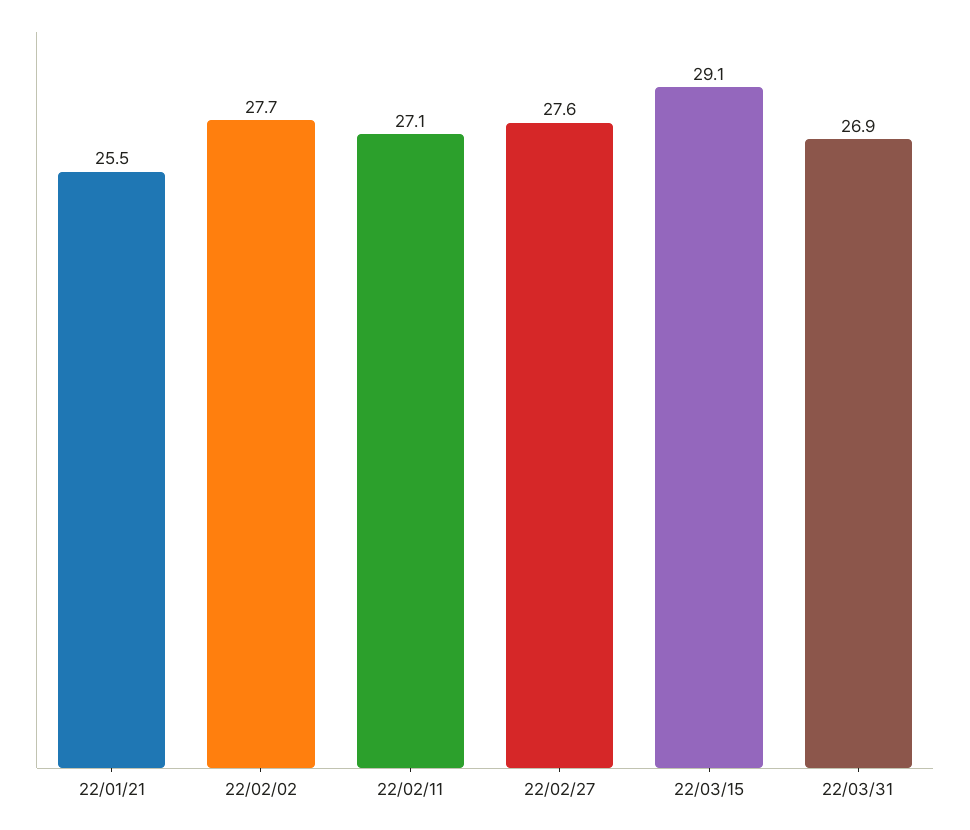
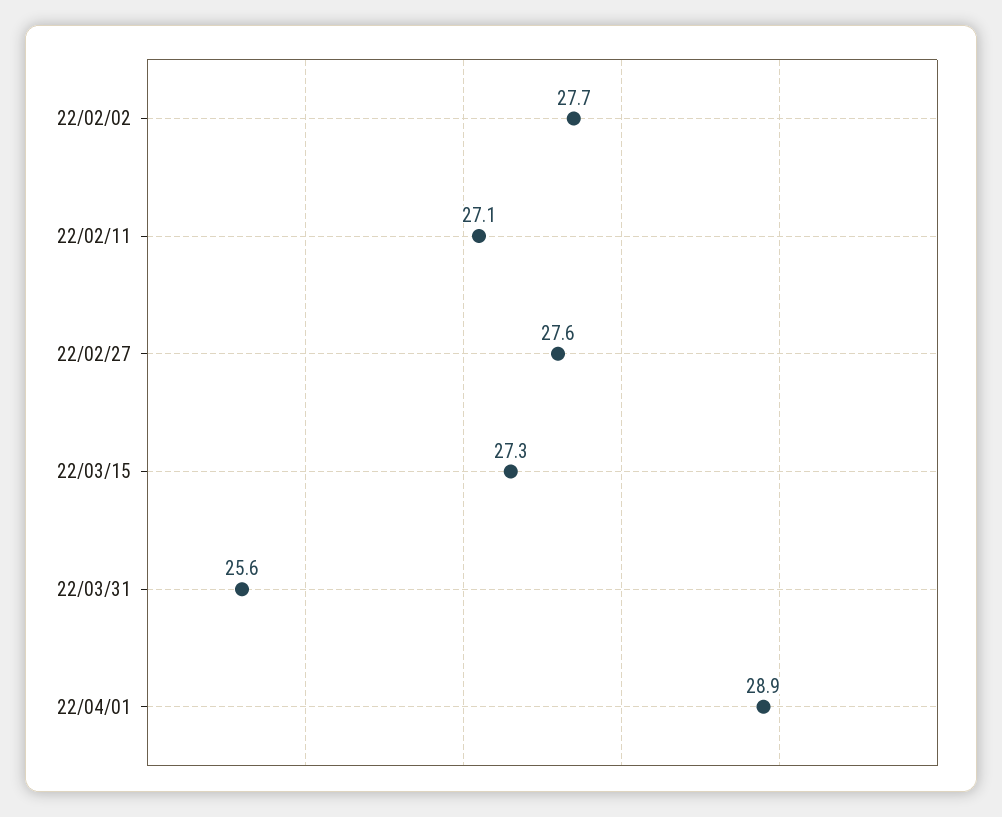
22/01/21: 25.5 -> none
22/03/15: 29.1 -> 27.3
22/03/31: 26.9 -> 25.6
22/04/01: none -> 28.9

